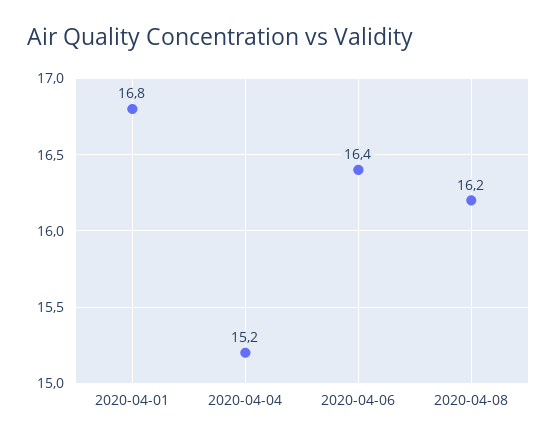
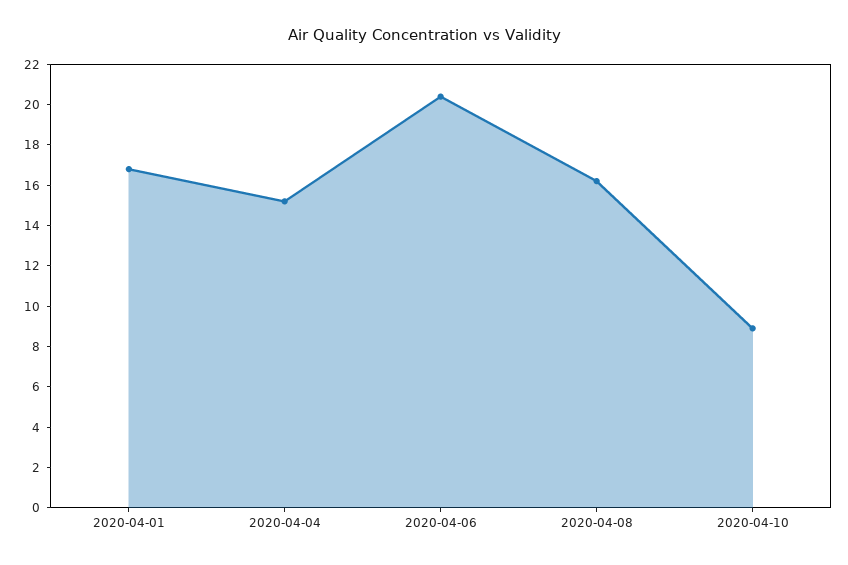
2020-04-06: 16.4 -> 20.5
2020-04-10: none -> 9

